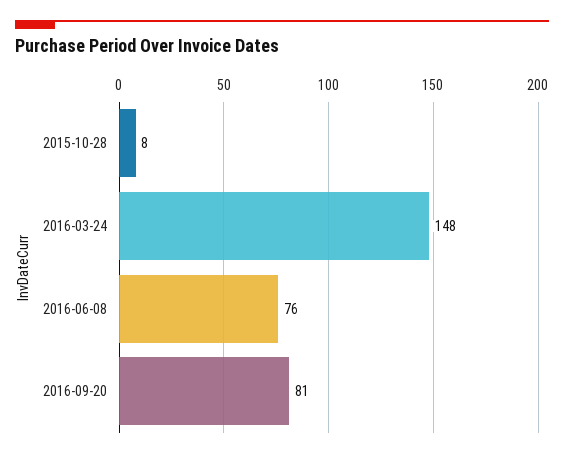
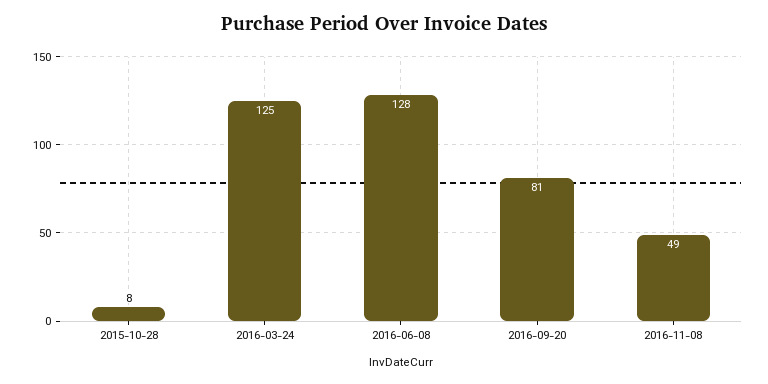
2016-03-24: 148 -> 125
2016-06-08: 76 -> 128
2016-11-08: none -> 49

